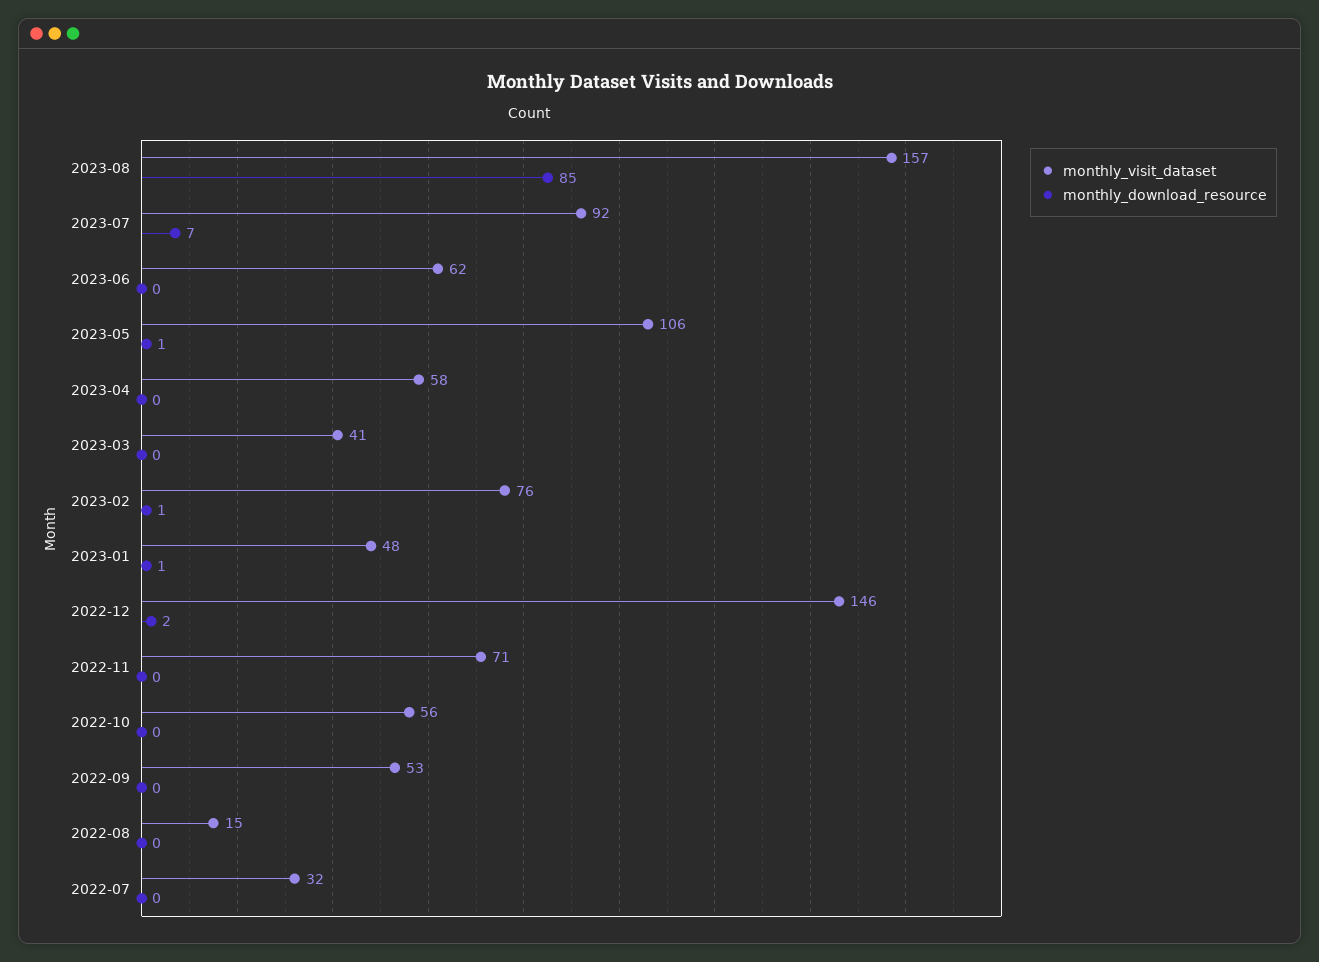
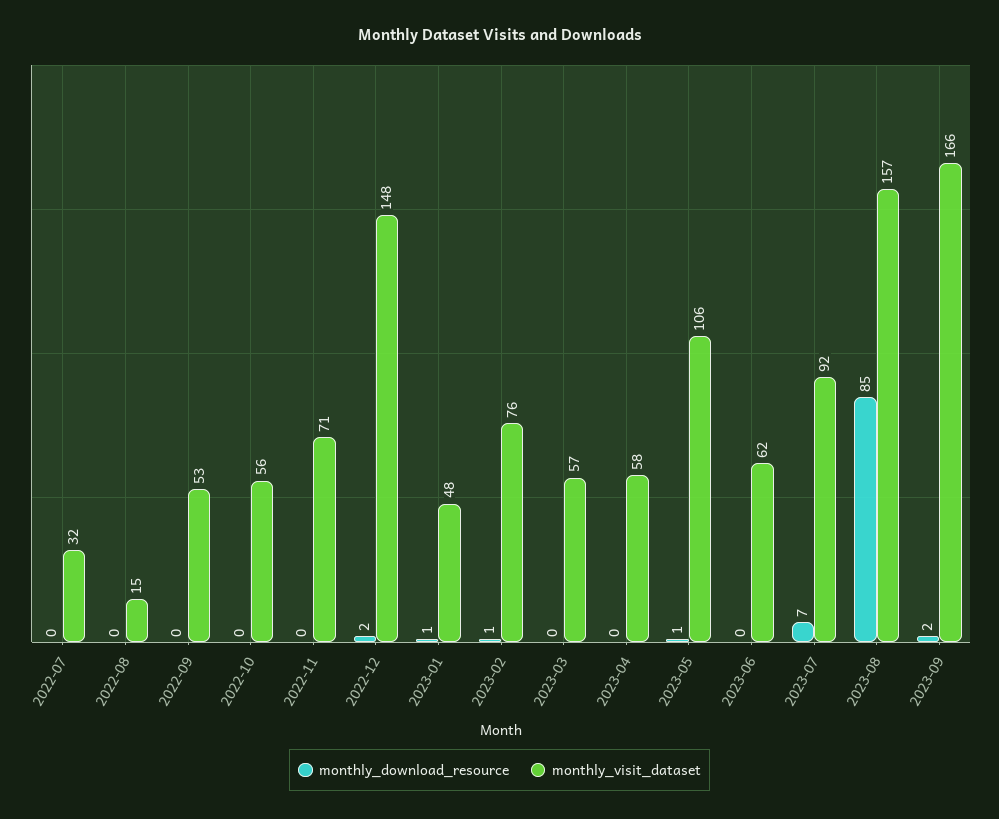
monthly_visit_dataset, 2023-03: 41 -> 57
monthly_visit_dataset, 2022-12: 146 -> 148
monthly_download_resource, 2023-09: none -> 2
monthly_visit_dataset, 2023-09: none -> 166

